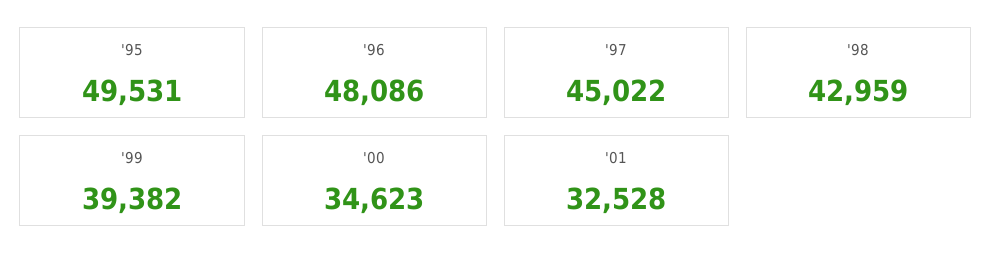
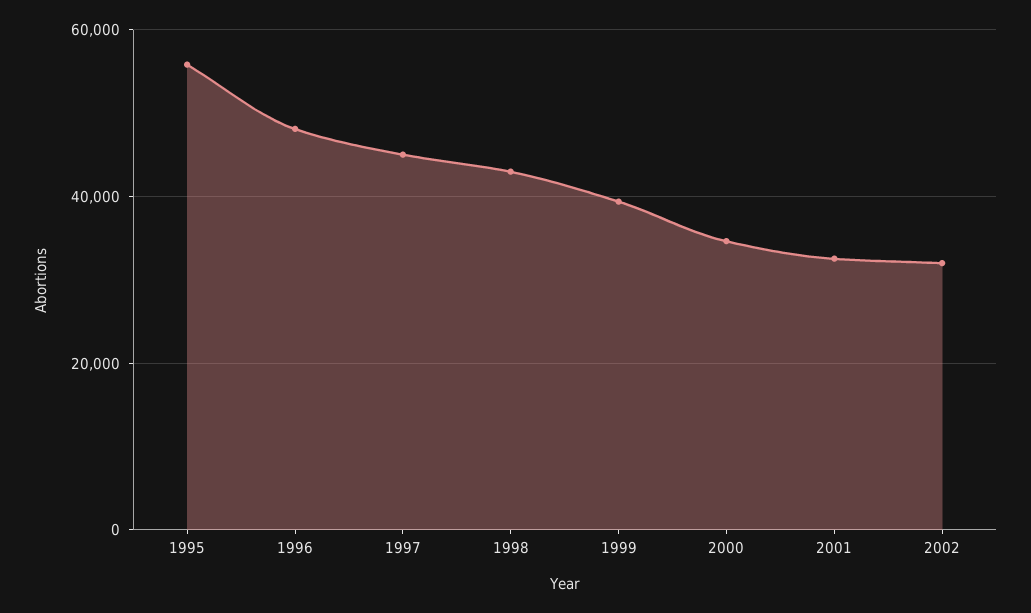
'95: 49531 -> 56000
2002: none -> 32000

